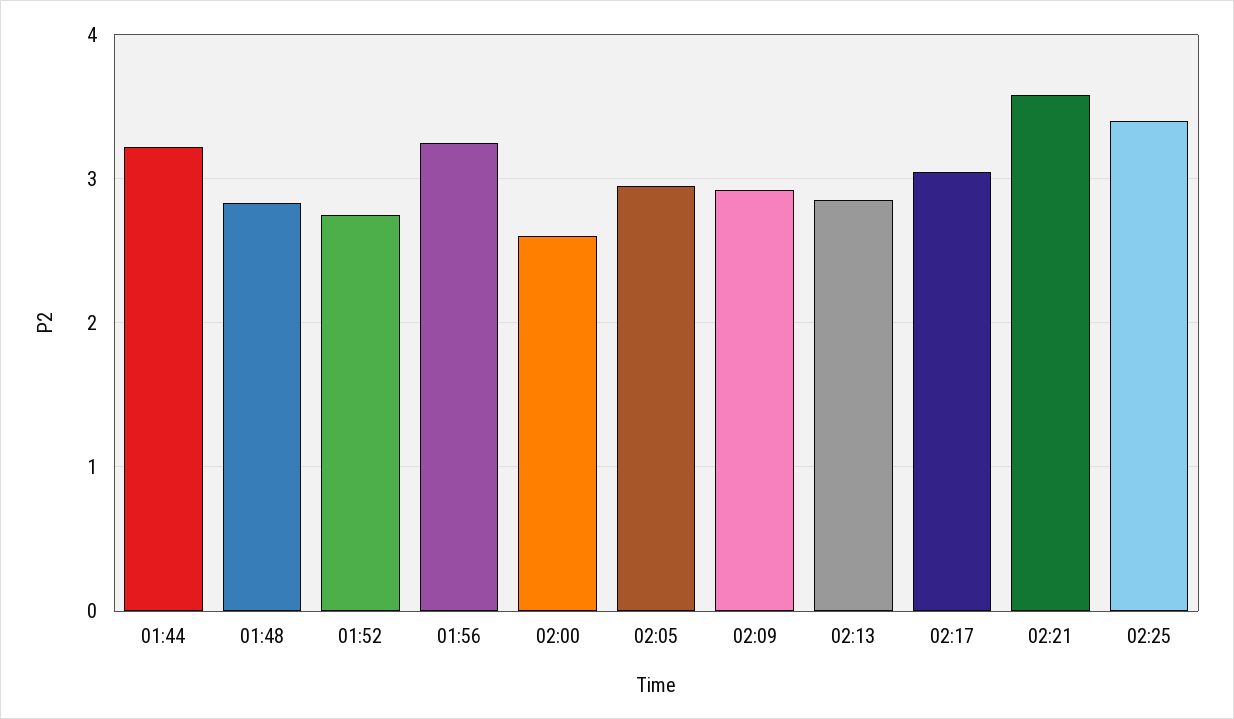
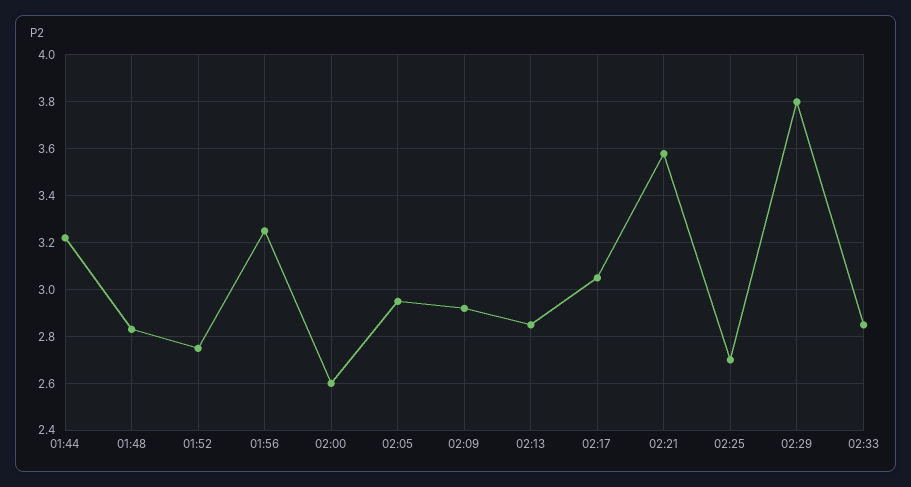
02:25: 3.4 -> 2.7
02:29: none -> 3.8
02:33: none -> 2.85

